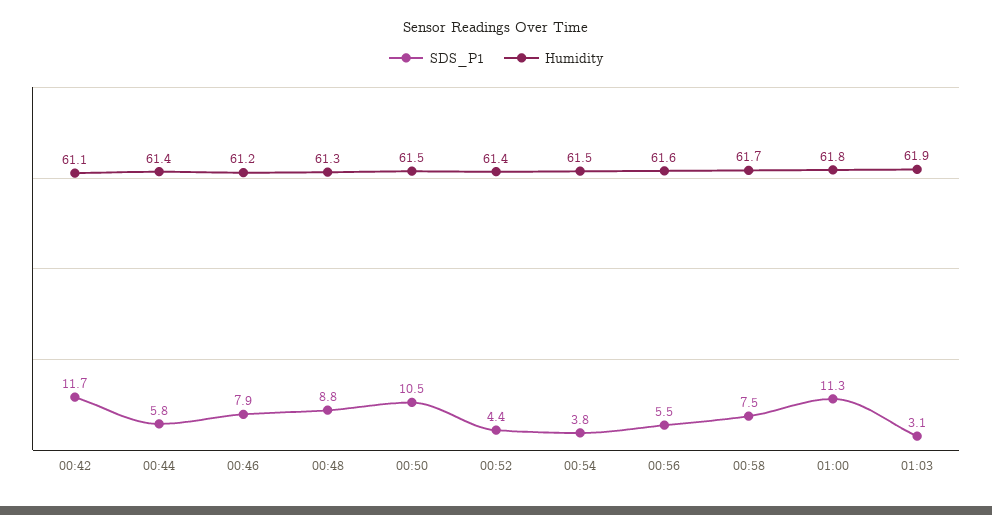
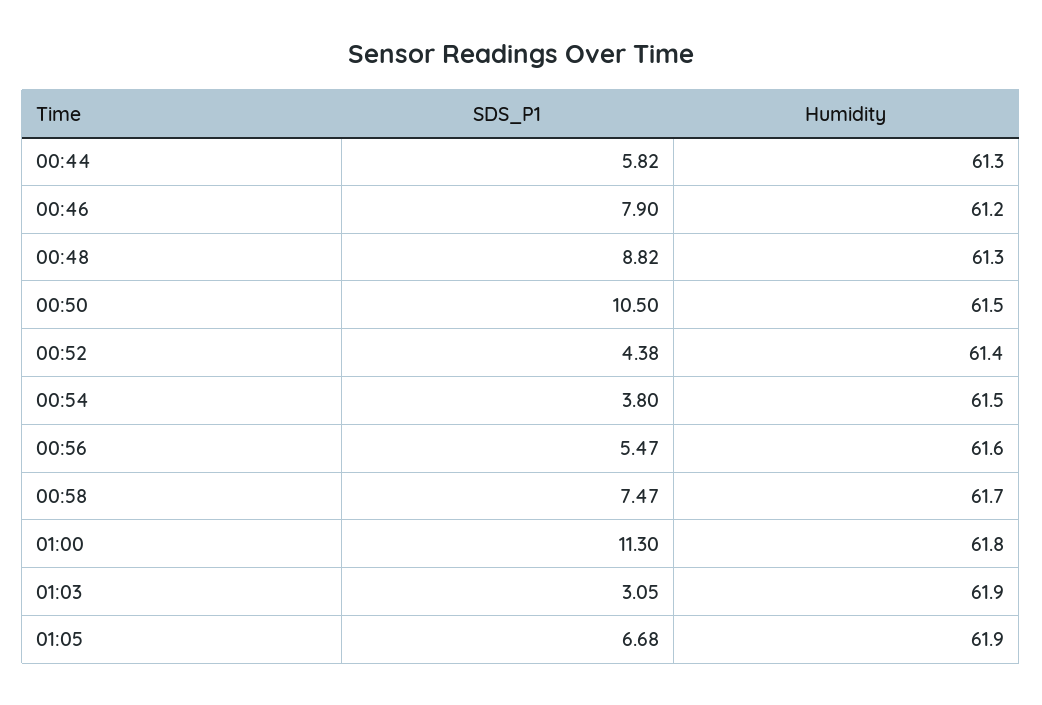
SDS_P1, 00:42: 11.7 -> none
Humidity, 00:42: 61.1 -> none
Humidity, 00:44: 61.4 -> 61.3
SDS_P1, 01:05: none -> 6.68
Humidity, 01:05: none -> 61.9

